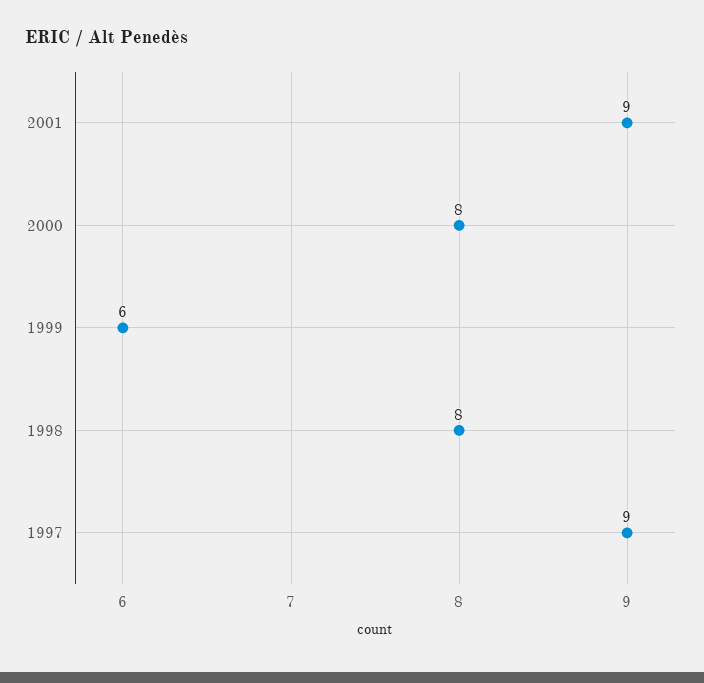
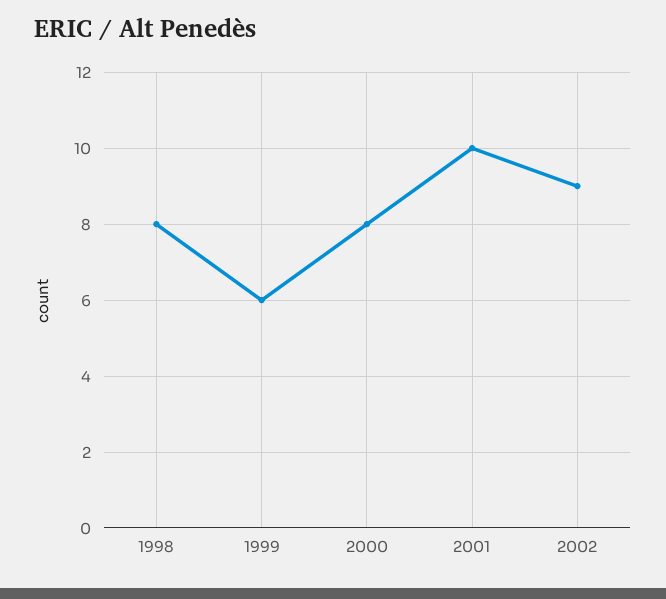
2001: 9 -> 10
1997: 9 -> none
2002: none -> 9

